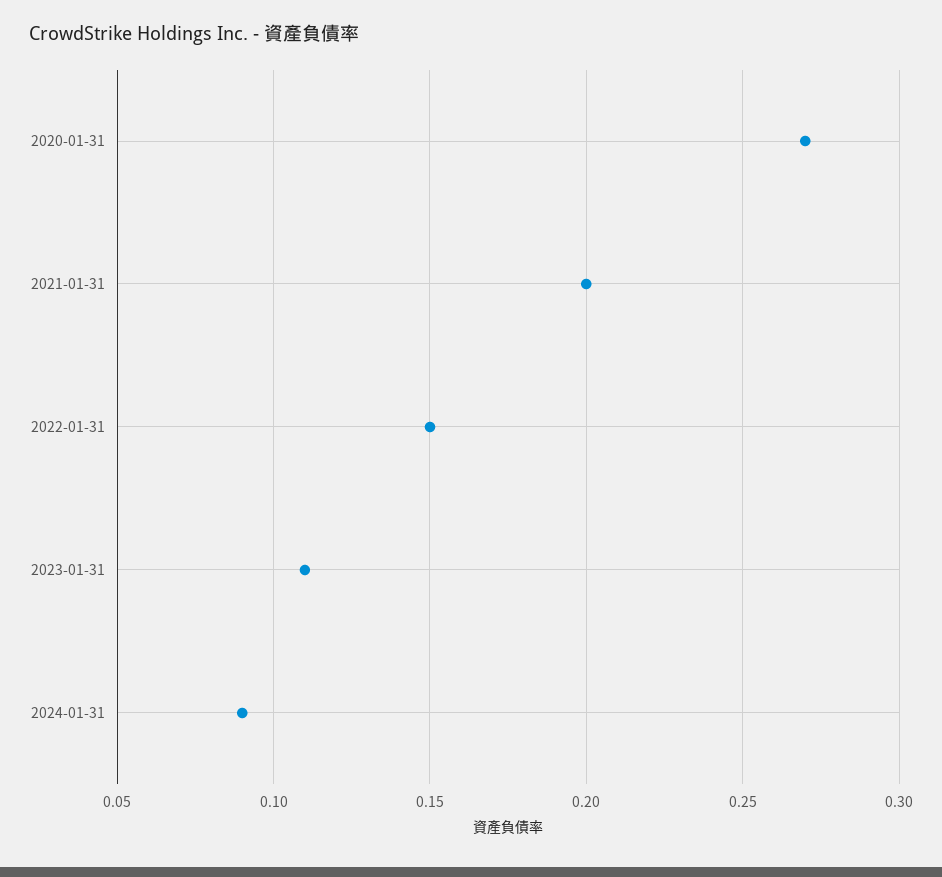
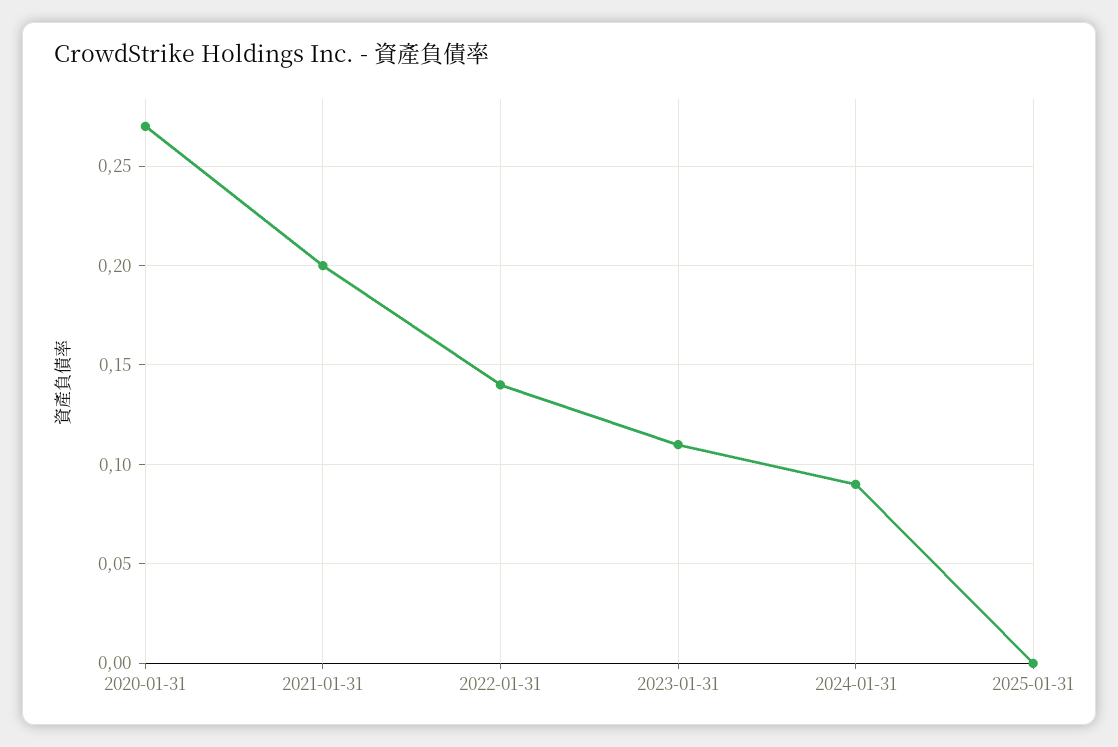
2022-01-31: 0.15 -> 0.14
2025-01-31: none -> 0

